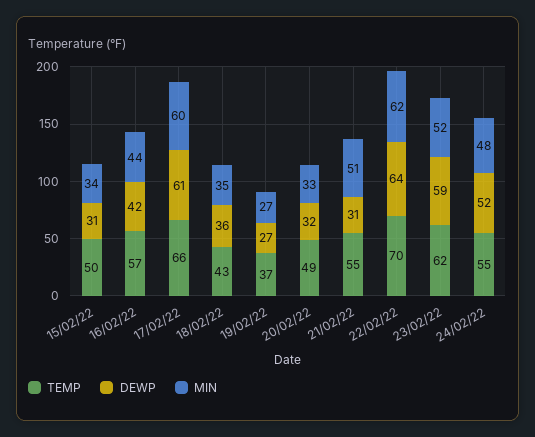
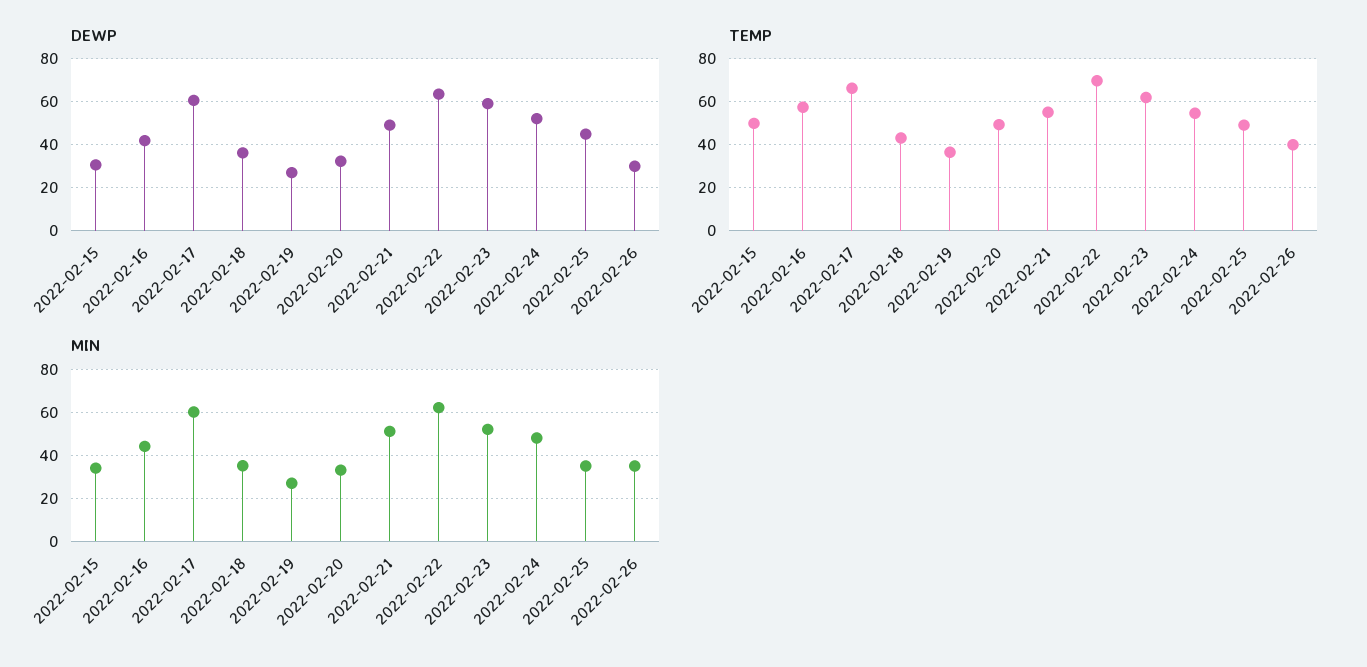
DEWP, 21/02/22: 31 -> 50
DEWP, 2022-02-25: none -> 45
DEWP, 2022-02-26: none -> 30
TEMP, 2022-02-25: none -> 50
TEMP, 2022-02-26: none -> 40
MIN, 2022-02-25: none -> 35
MIN, 2022-02-26: none -> 35

